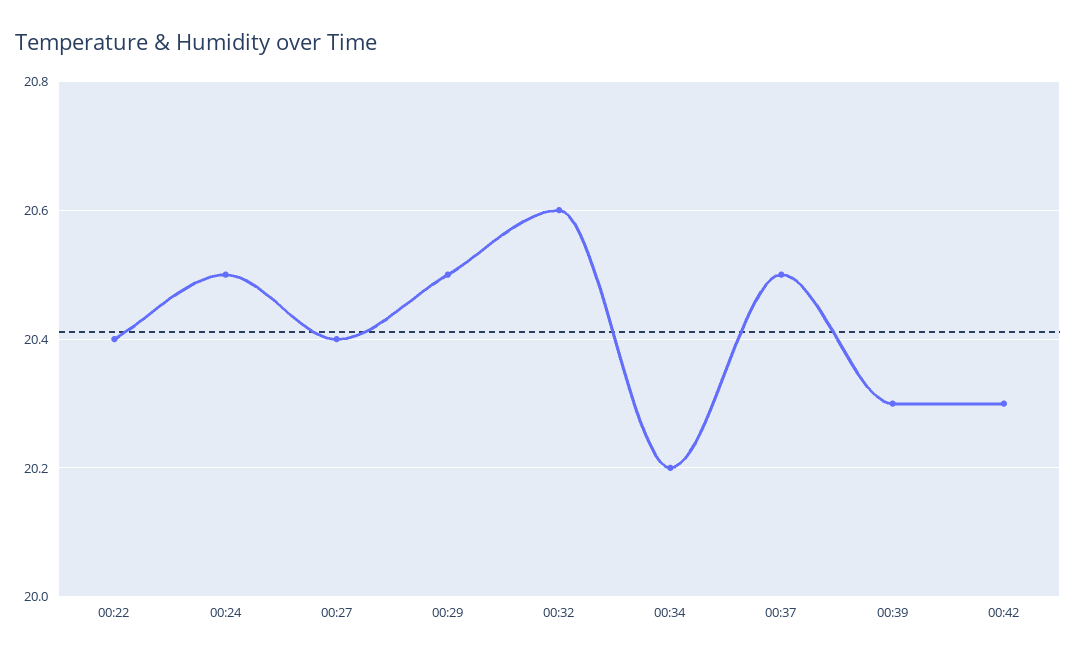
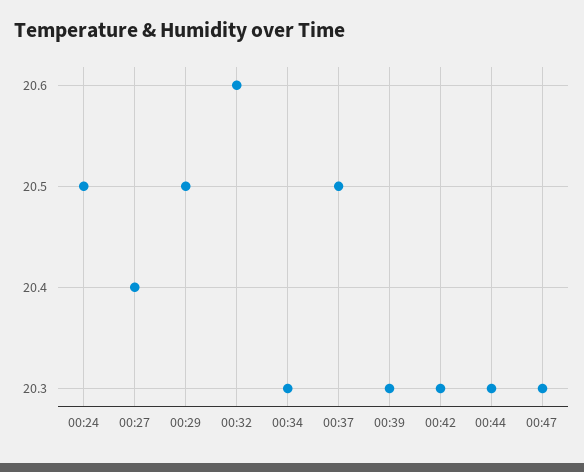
00:22: 20.4 -> none
00:34: 20.2 -> 20.3
00:44: none -> 20.3
00:47: none -> 20.3

